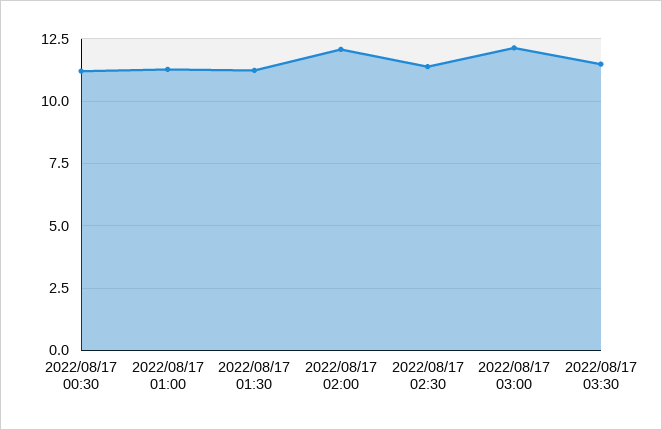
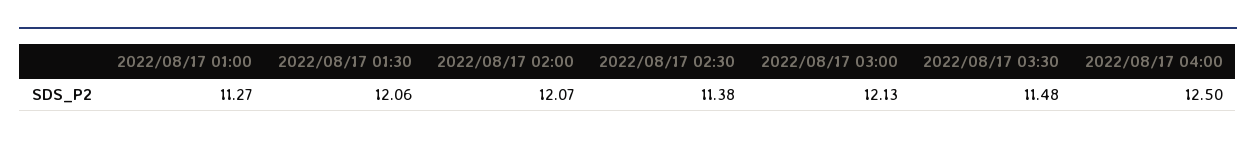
2022/08/17 00:30: 11.25 -> none
2022/08/17 01:30: 11.25 -> 12.06
2022/08/17 04:00: none -> 12.5

